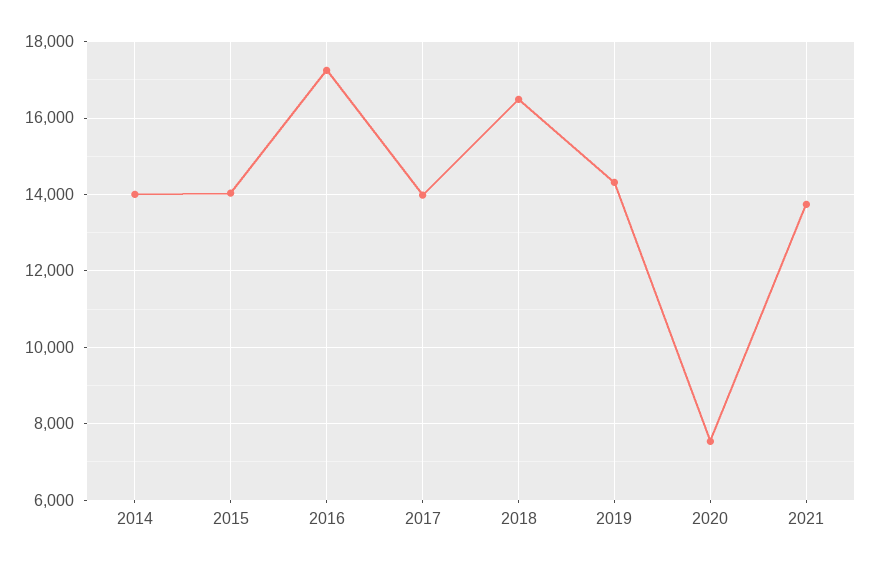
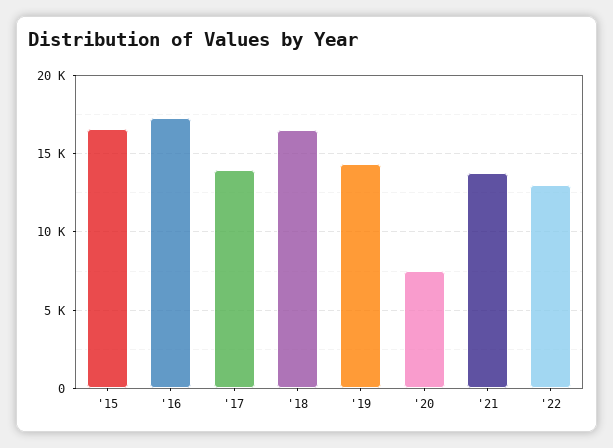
2014: 14000 -> none
2015: 14000 -> 16500
'22: none -> 13000

